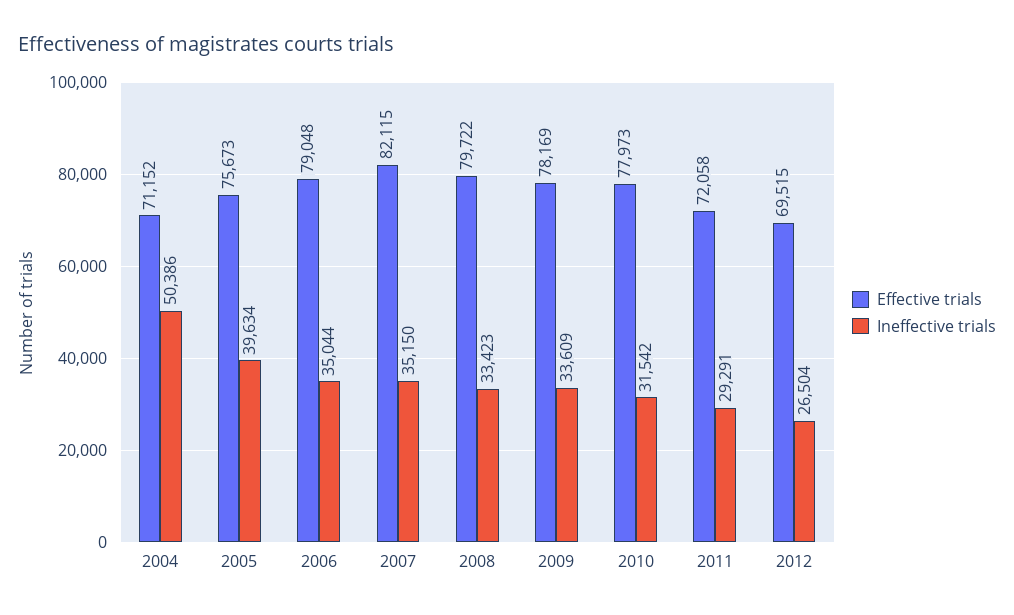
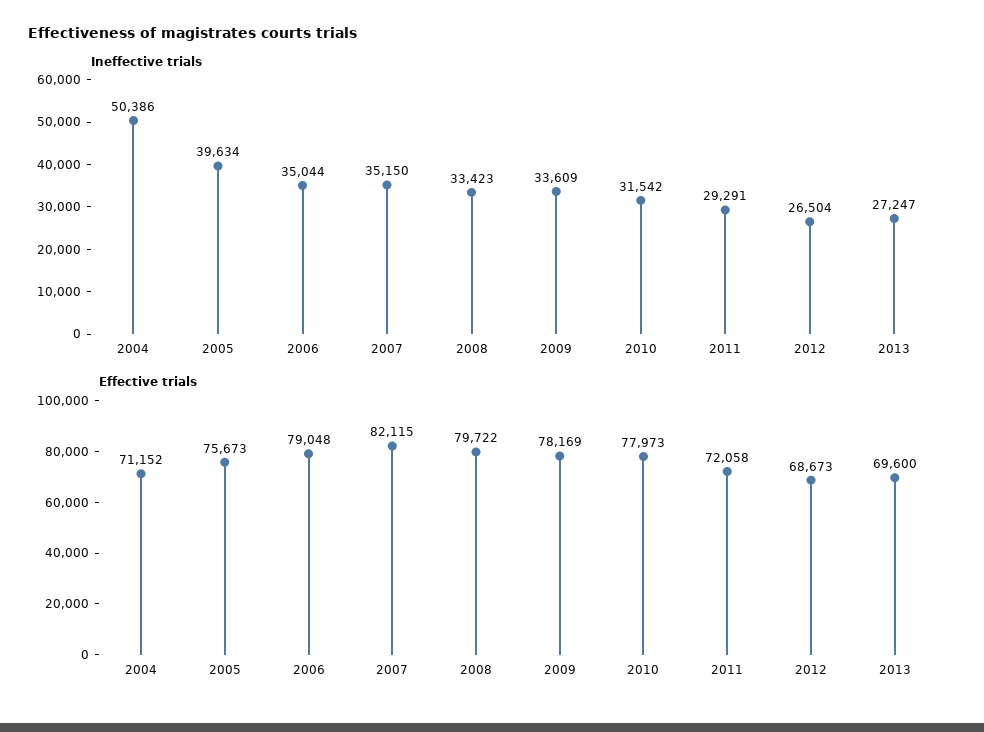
Effective trials, 2012: 69515 -> 68673
Ineffective trials, 2013: none -> 27247
Effective trials, 2013: none -> 69600

